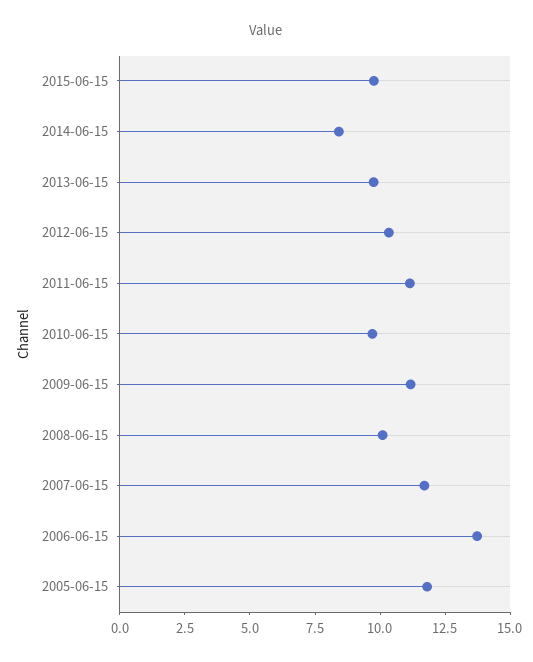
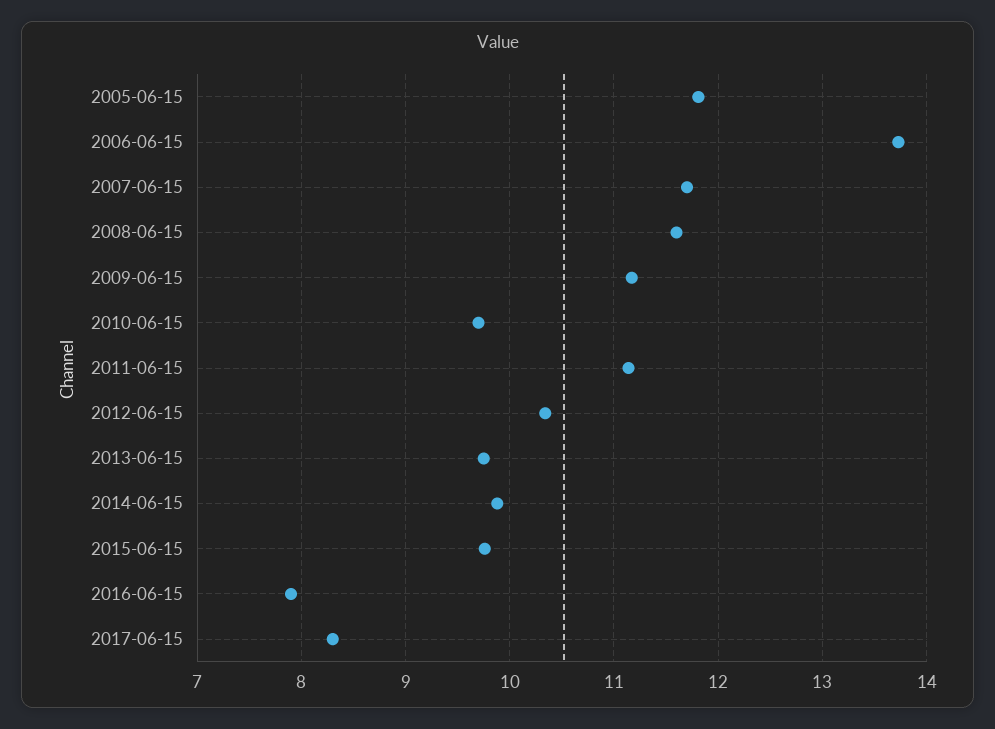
2014-06-15: 8.5 -> 9.9
2008-06-15: 10 -> 11.6
2016-06-15: none -> 7.9
2017-06-15: none -> 8.3

